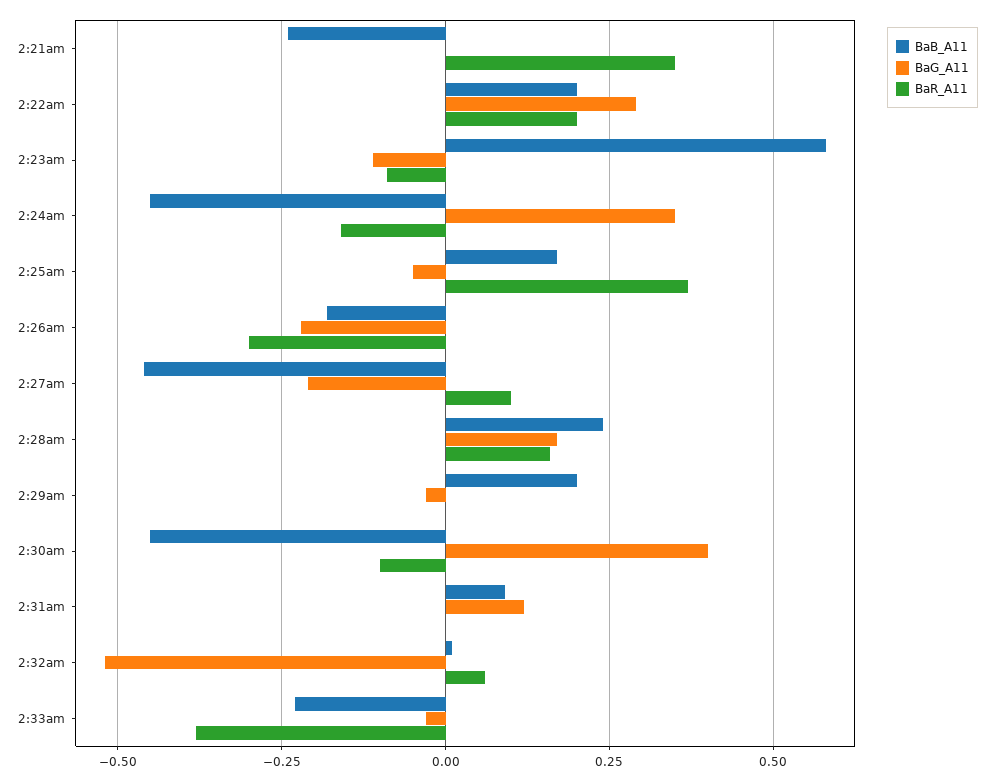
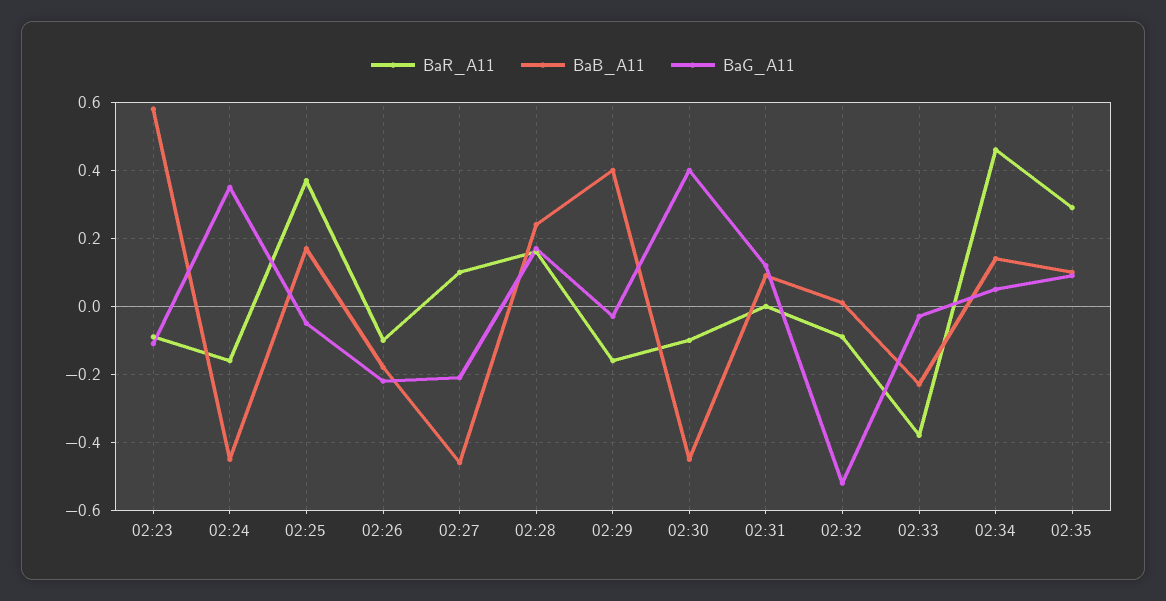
BaB_A11, 2:21am: -0.25 -> none
BaG_A11, 2:21am: 0 -> none
BaR_A11, 2:21am: 0.35 -> none
BaB_A11, 2:22am: 0.2 -> none
BaG_A11, 2:22am: 0.3 -> none
BaR_A11, 2:22am: 0.2 -> none
BaR_A11, 2:26am: -0.3 -> -0.1
BaB_A11, 2:29am: 0.2 -> 0.4
BaR_A11, 2:29am: 0 -> -0.15
BaR_A11, 2:32am: 0.05 -> -0.1
BaR_A11, 02:34: none -> 0.45
BaB_A11, 02:34: none -> 0.15
BaG_A11, 02:34: none -> 0.05
BaR_A11, 02:35: none -> 0.3
BaB_A11, 02:35: none -> 0.1
BaG_A11, 02:35: none -> 0.1

